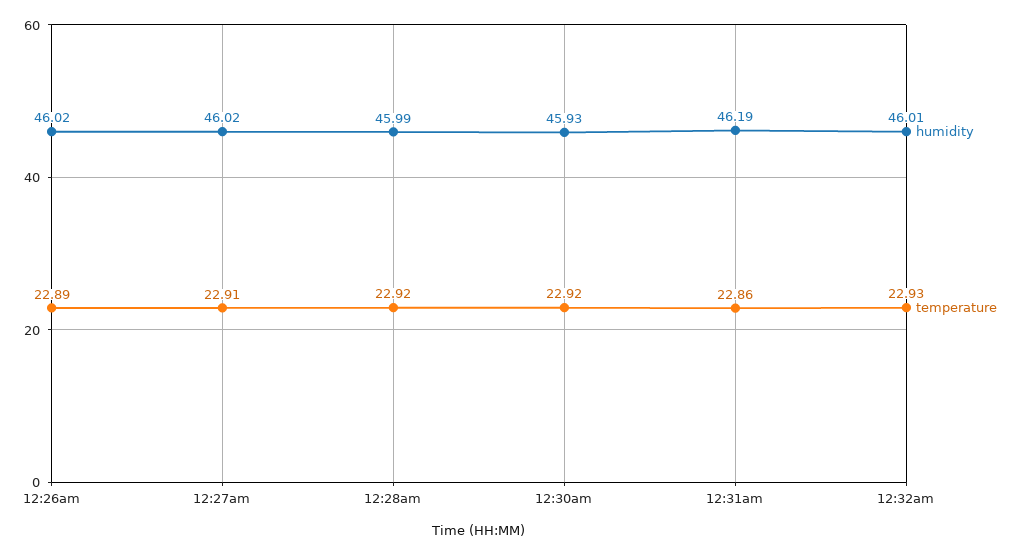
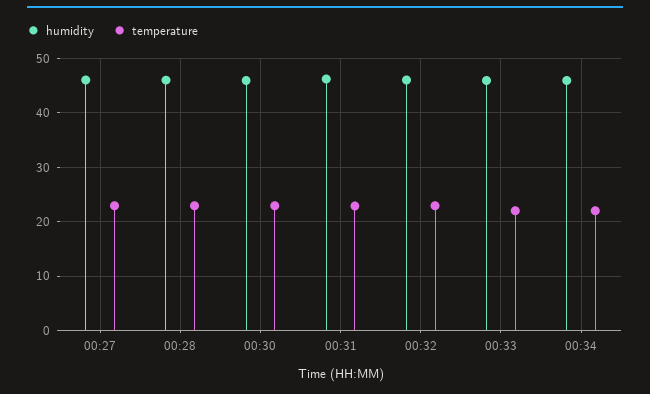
humidity, 12:26am: 46.02 -> none
temperature, 12:26am: 22.89 -> none
humidity, 00:33: none -> 46
temperature, 00:33: none -> 22
humidity, 00:34: none -> 46
temperature, 00:34: none -> 22

